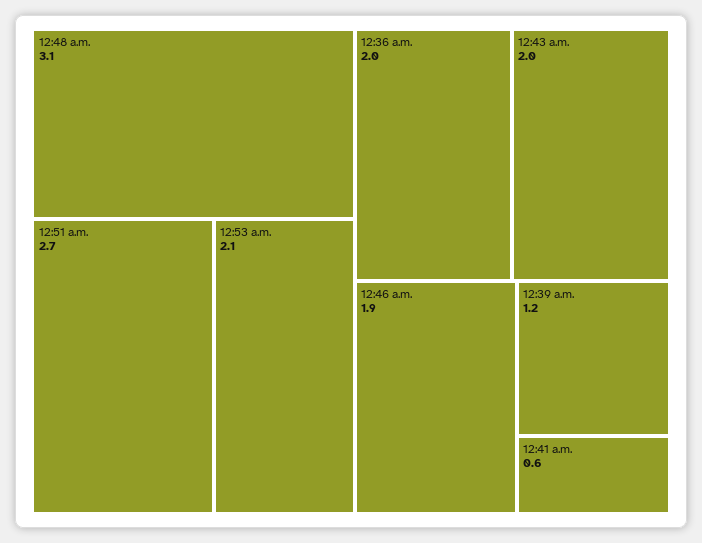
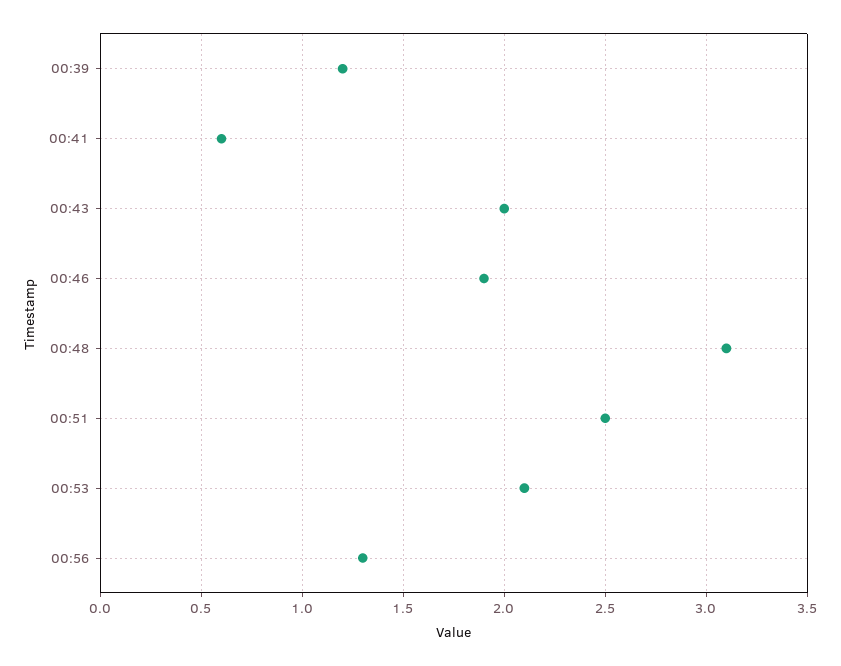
12:51 a.m.: 2.7 -> 2.5
12:36 a.m.: 2 -> none
00:56: none -> 1.3

